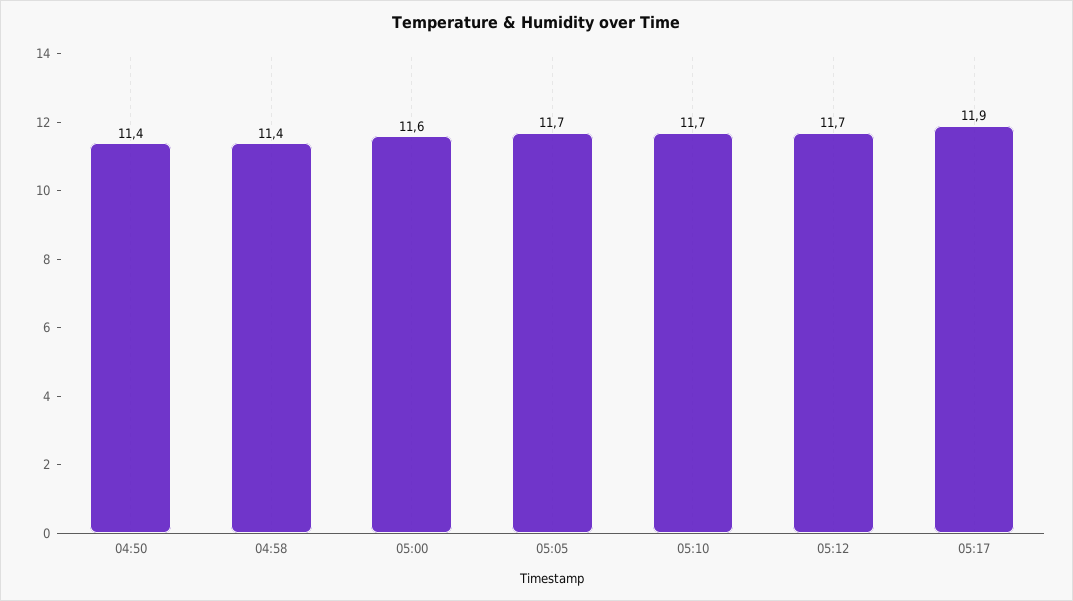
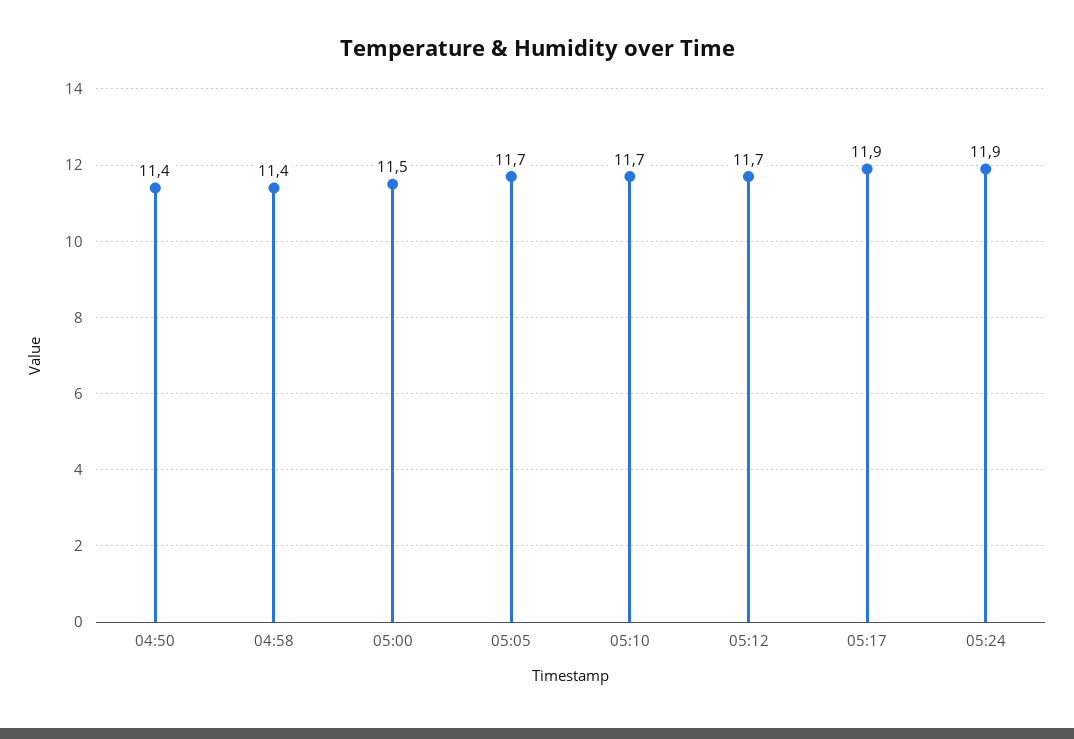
05:00: 11.6 -> 11.5
05:24: none -> 11.9

